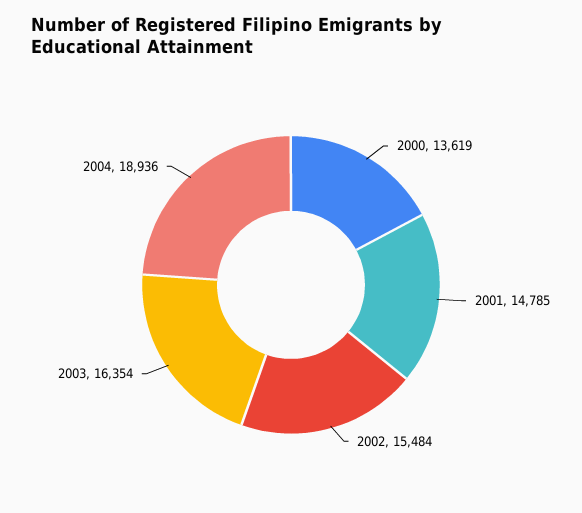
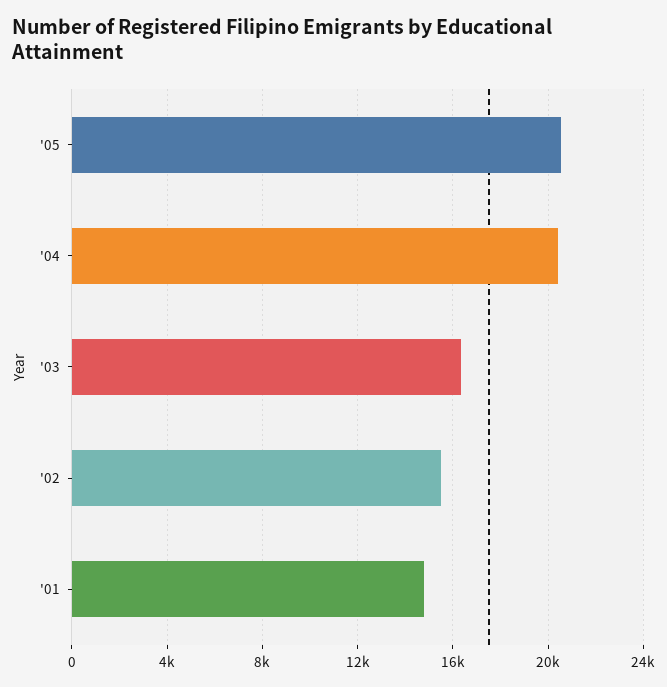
2000: 13619 -> none
2004: 18936 -> 20500
'05: none -> 20500

